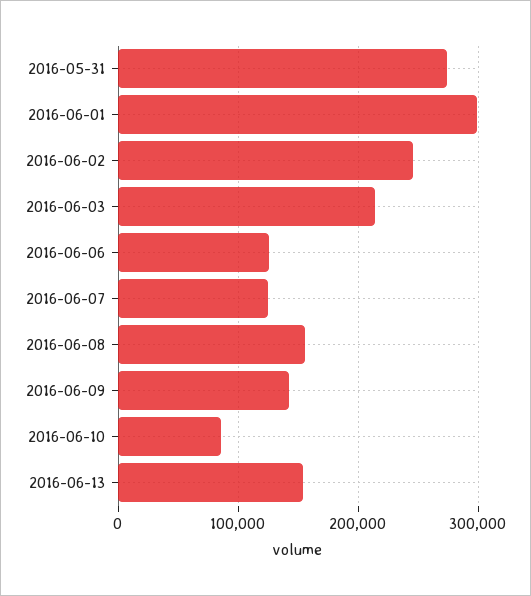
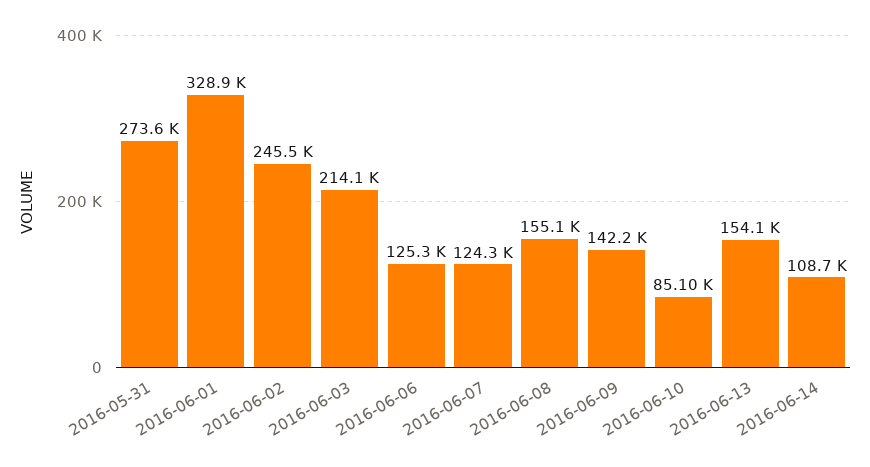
2016-06-01: 300000 -> 328900
2016-06-14: none -> 108700

